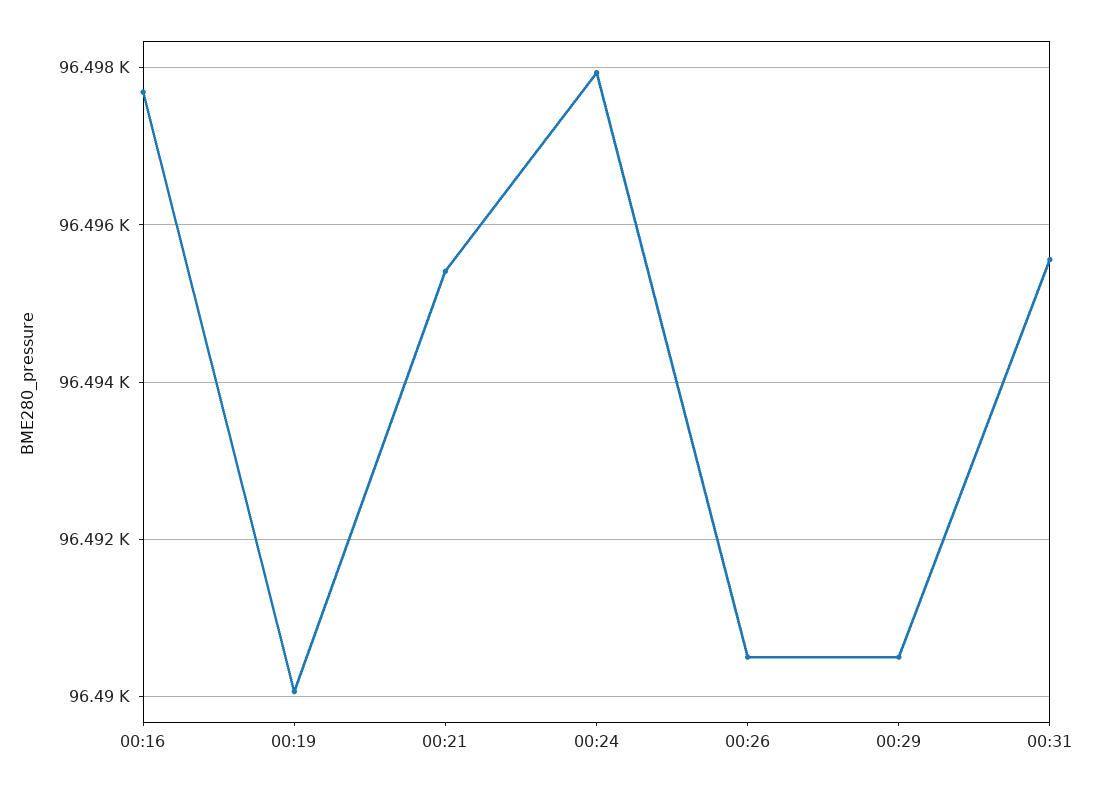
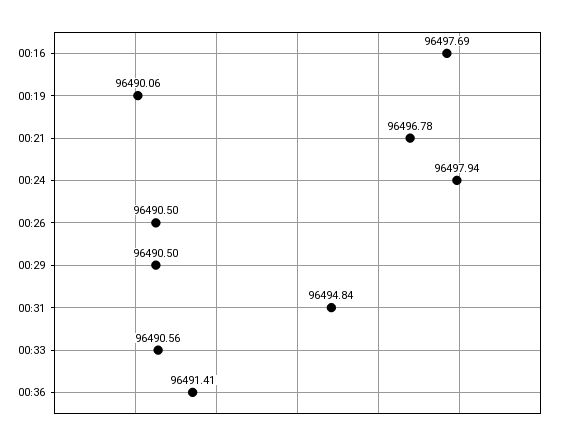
00:21: 96495.4 -> 96496.78
00:31: 96495.6 -> 96494.84
00:33: none -> 96490.56
00:36: none -> 96491.41

